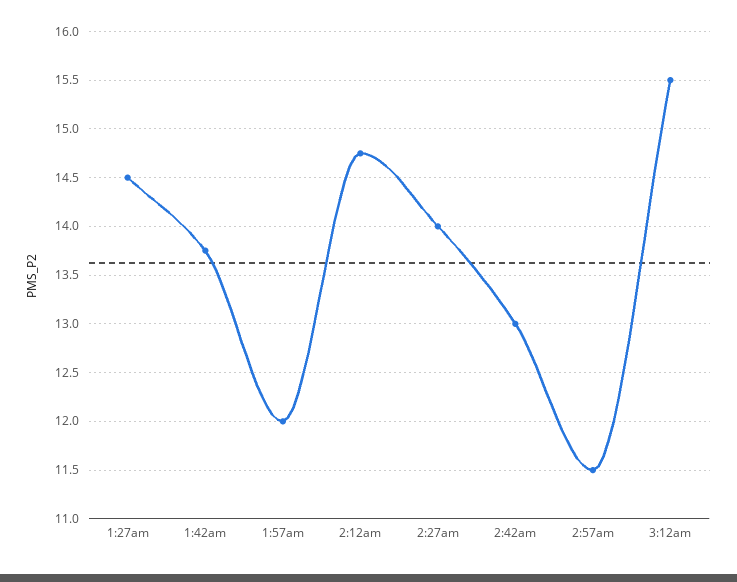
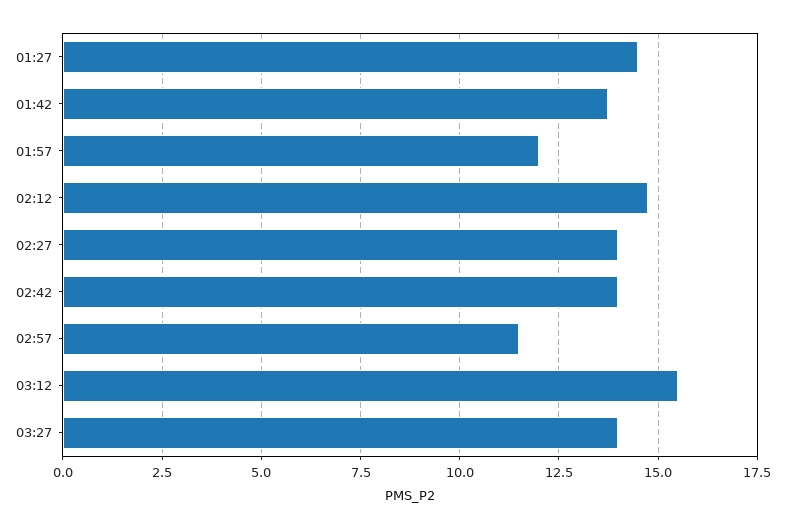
2:42am: 13 -> 14
03:27: none -> 14

